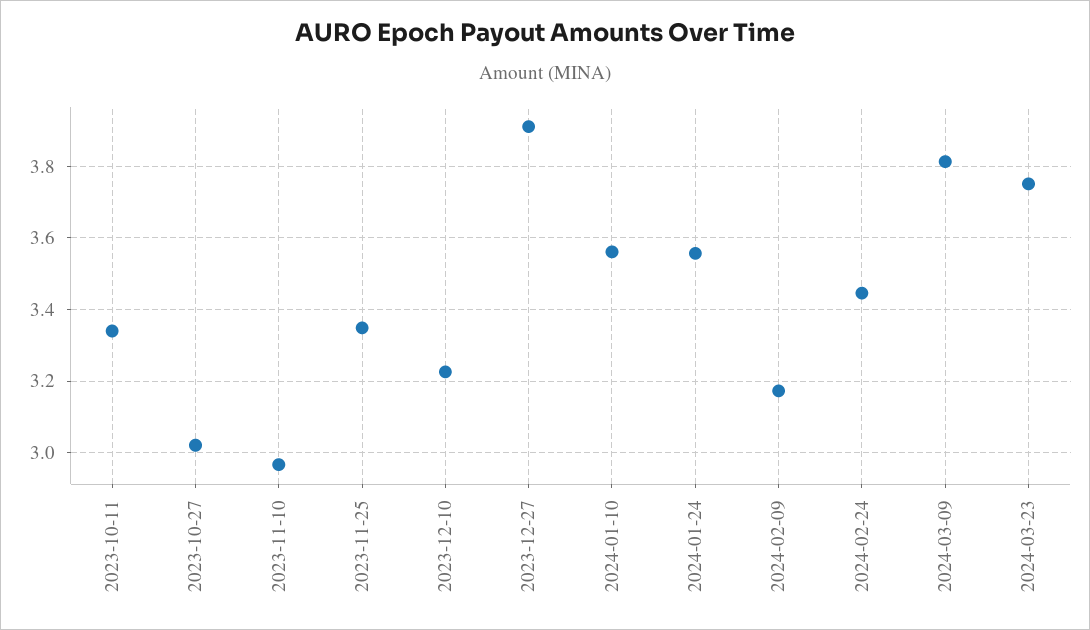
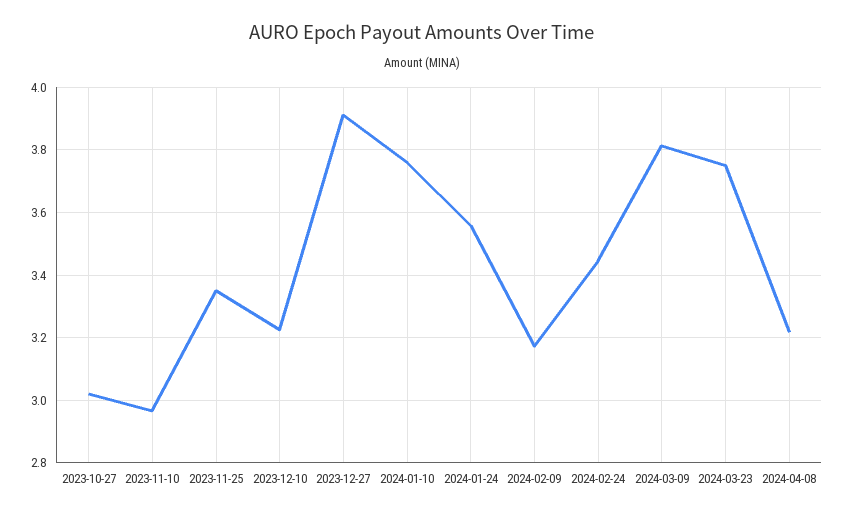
2023-10-11: 3.34 -> none
2024-01-10: 3.56 -> 3.76
2024-04-08: none -> 3.22

